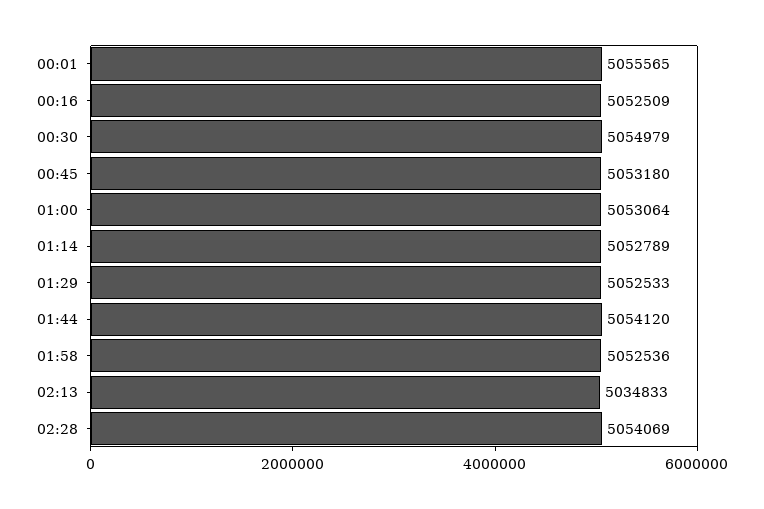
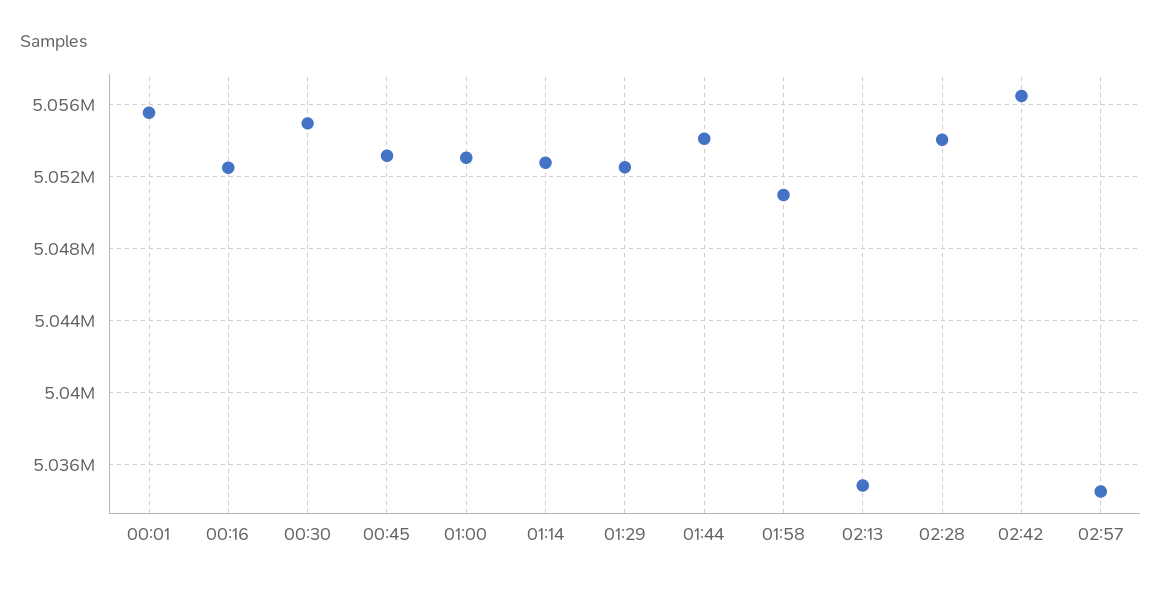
01:58: 5052536 -> 5051000
02:42: none -> 5056500
02:57: none -> 5034500

